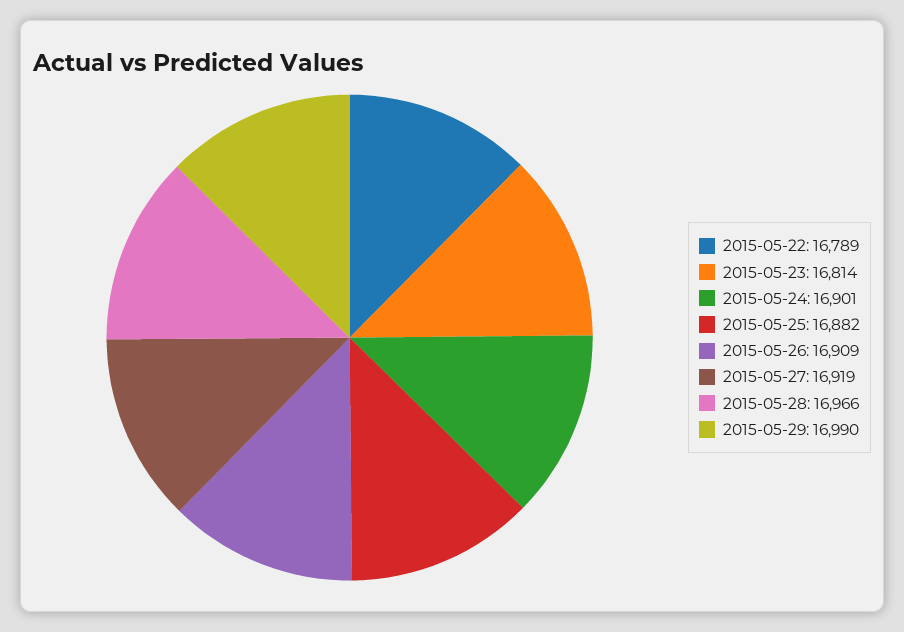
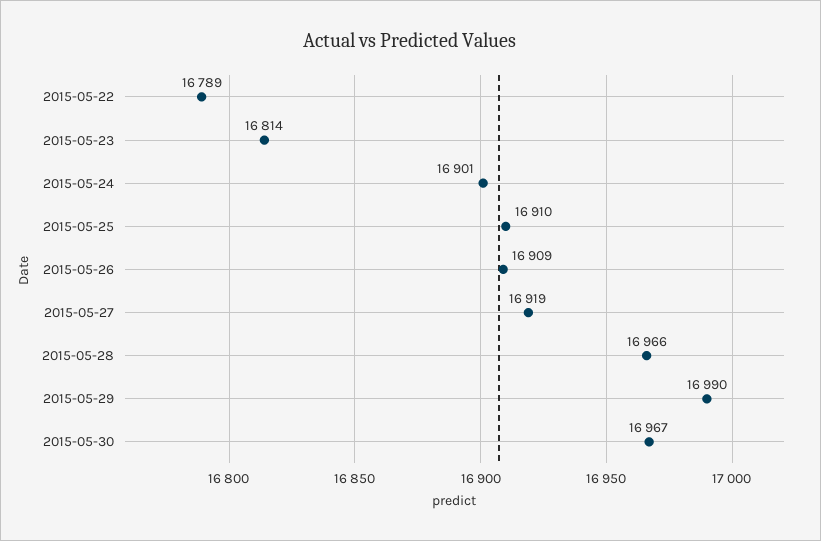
2015-05-25: 16882 -> 16910
2015-05-30: none -> 16967

